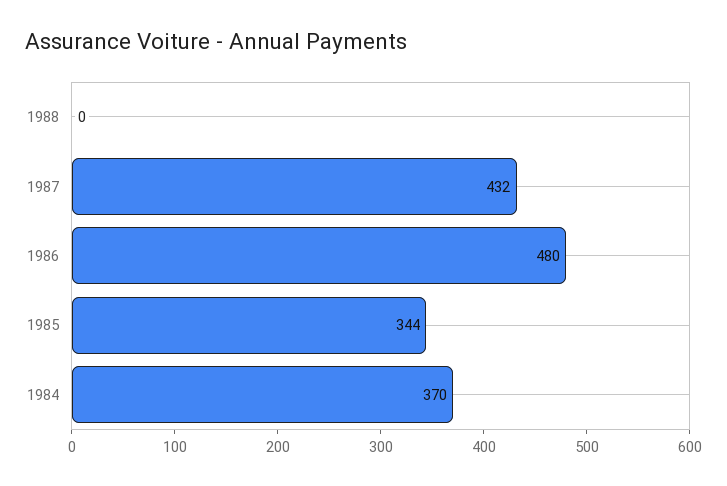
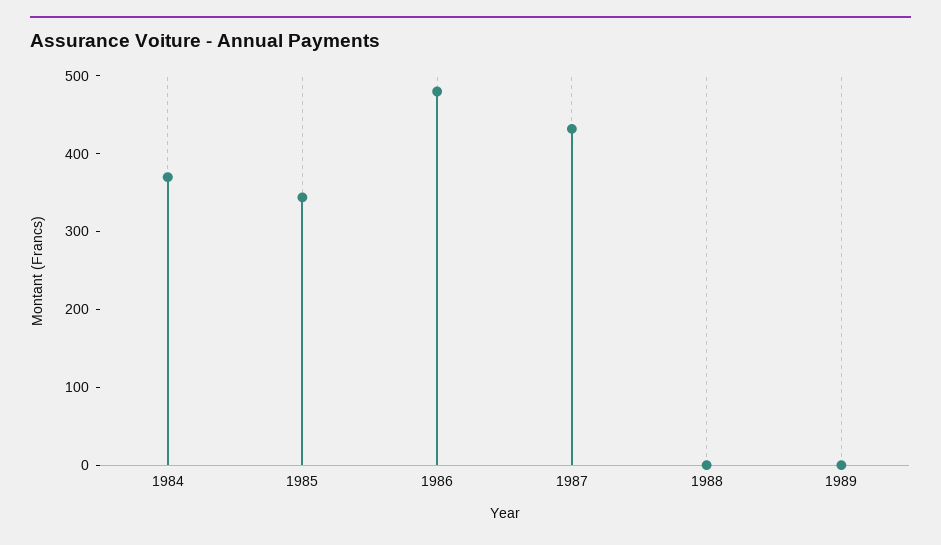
1989: none -> 0

